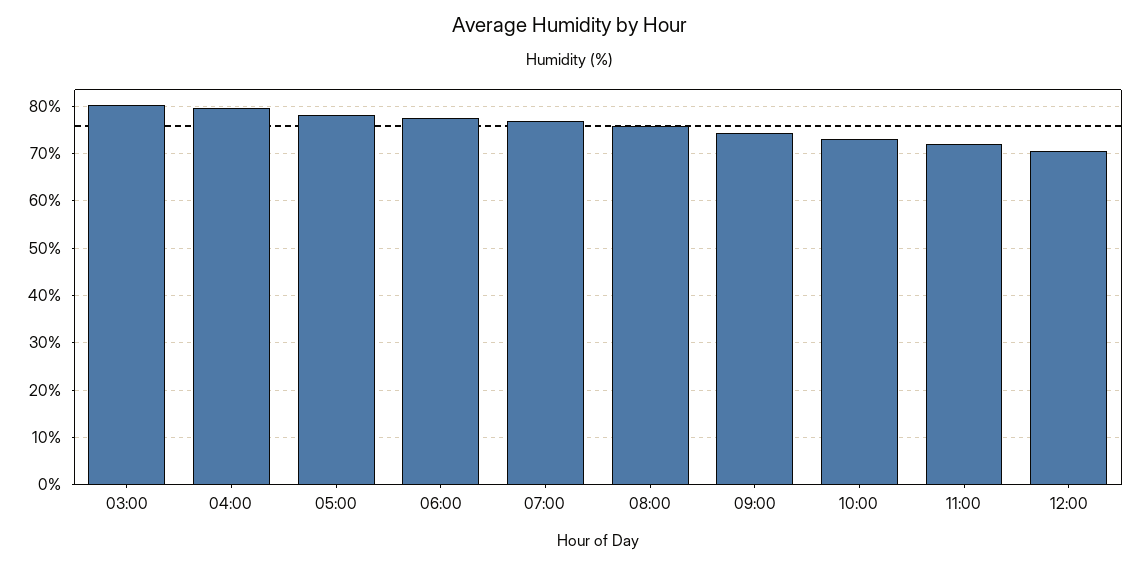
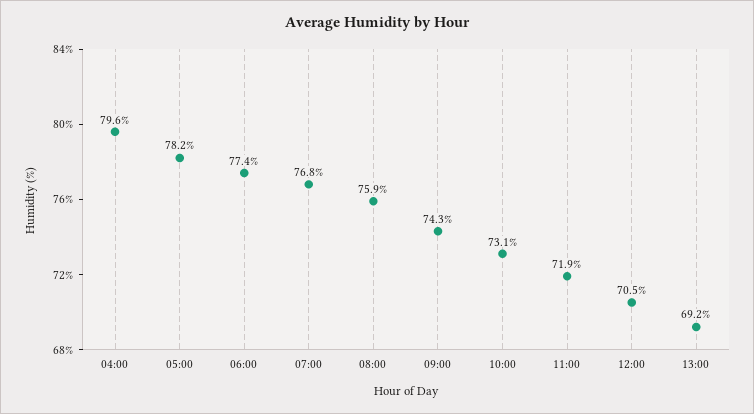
03:00: 80 -> none
13:00: none -> 69.2

